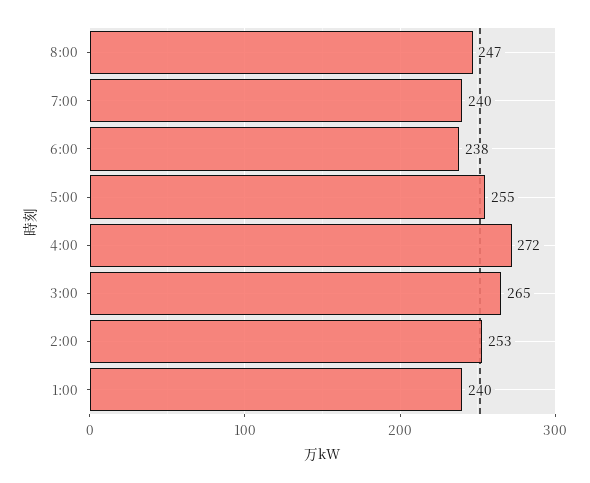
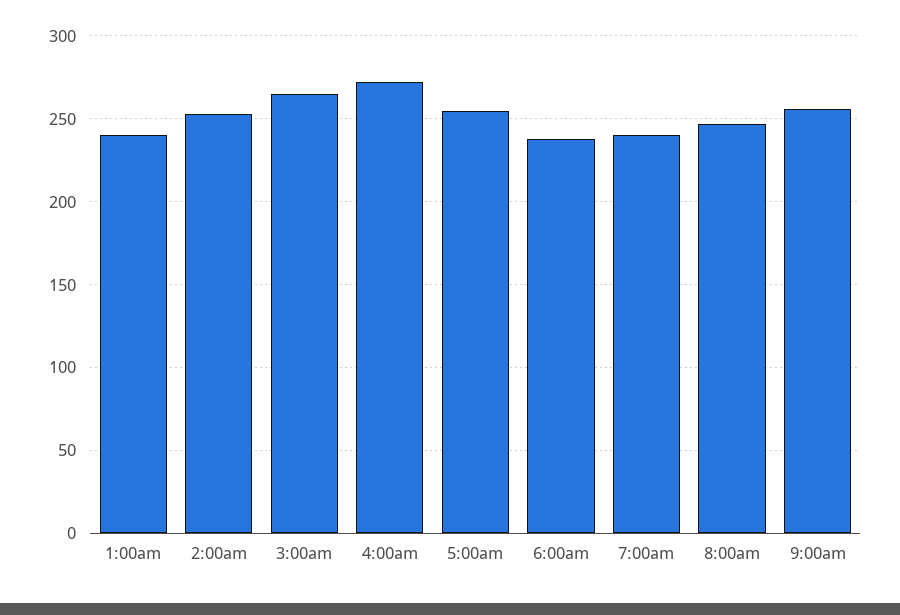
9:00am: none -> 255

